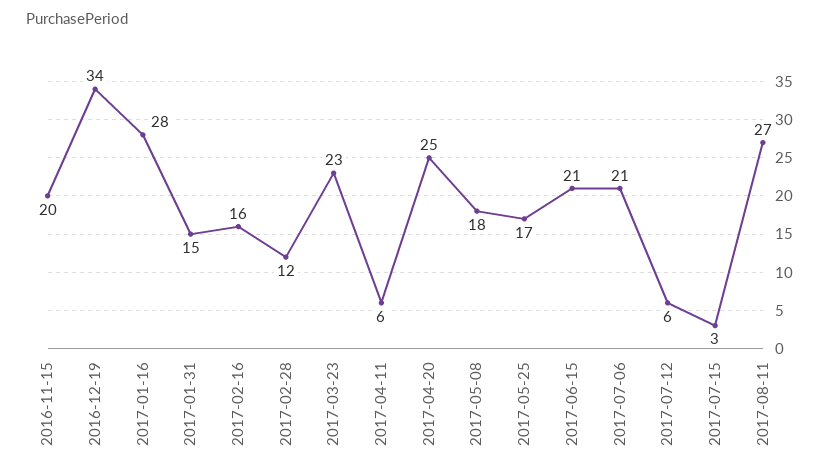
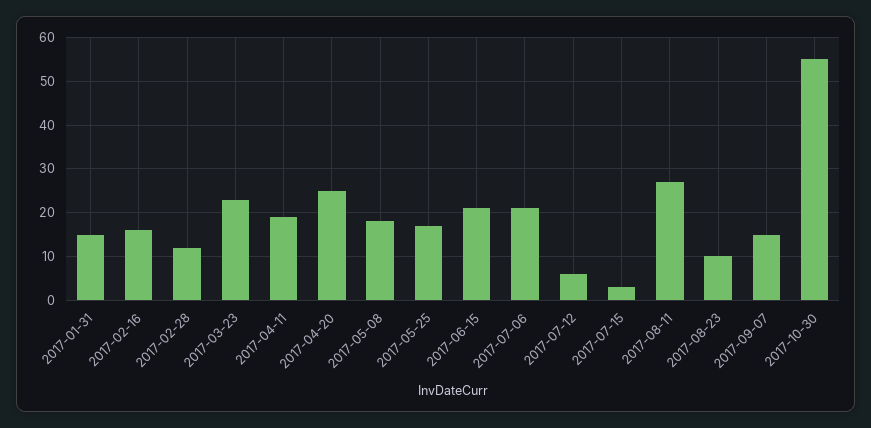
2016-11-15: 20 -> none
2016-12-19: 34 -> none
2017-01-16: 28 -> none
2017-04-11: 6 -> 20
2017-08-23: none -> 10
2017-09-07: none -> 15
2017-10-30: none -> 55

